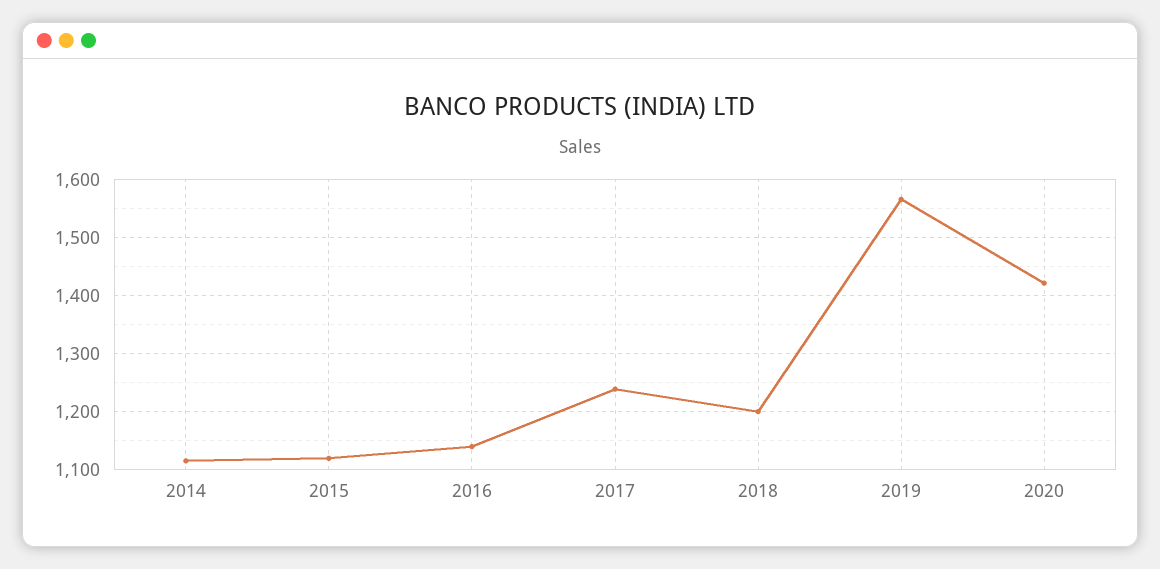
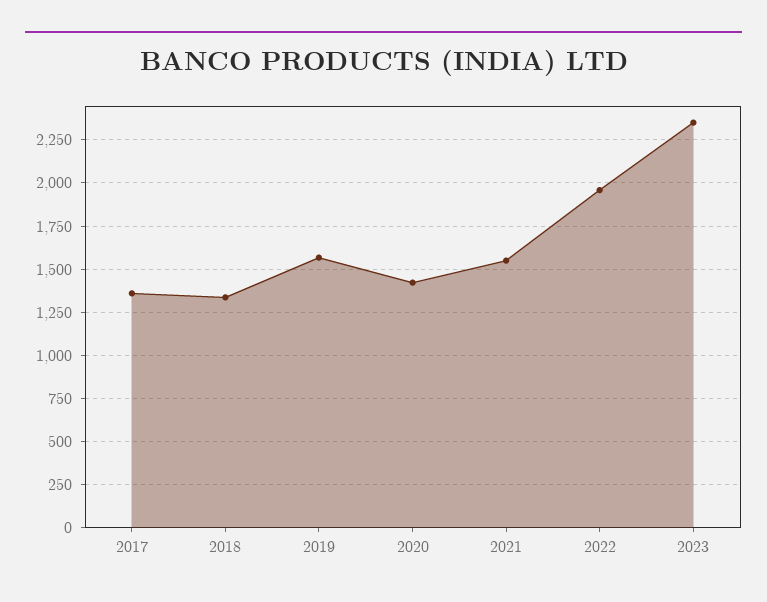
2014: 1120 -> none
2015: 1120 -> none
2016: 1140 -> none
2017: 1240 -> 1350
2018: 1200 -> 1350
2021: none -> 1550
2022: none -> 1950
2023: none -> 2350

